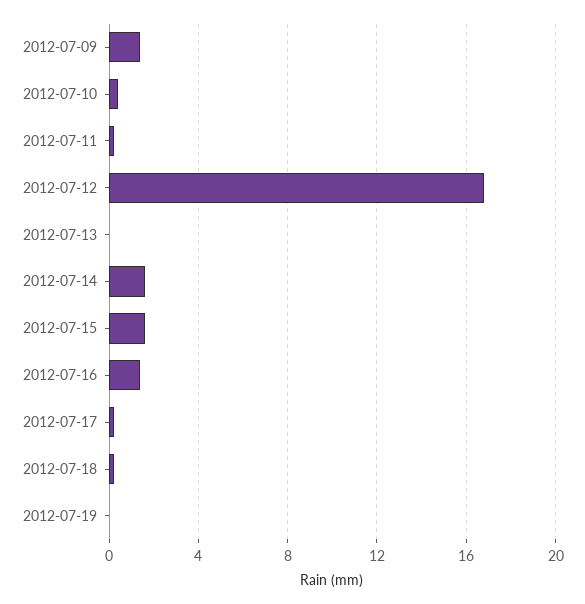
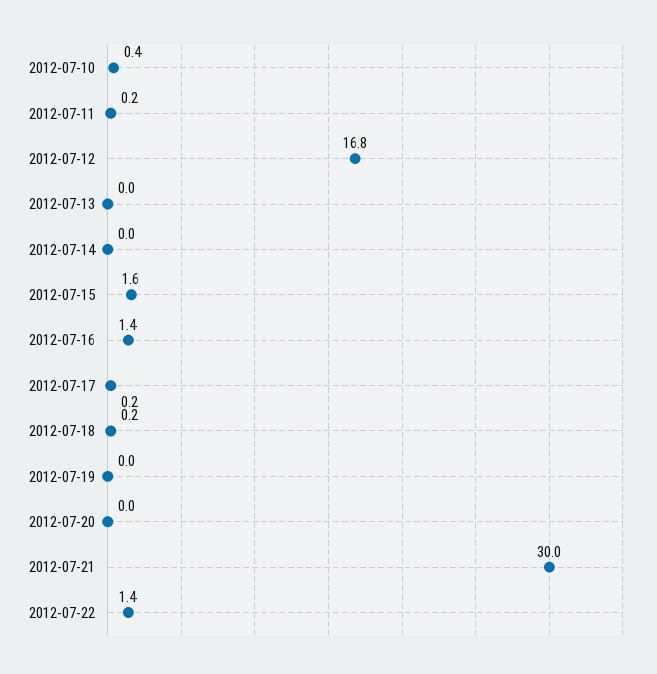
2012-07-09: 1.5 -> none
2012-07-14: 1.5 -> 0
2012-07-20: none -> 0
2012-07-21: none -> 30
2012-07-22: none -> 1.4

